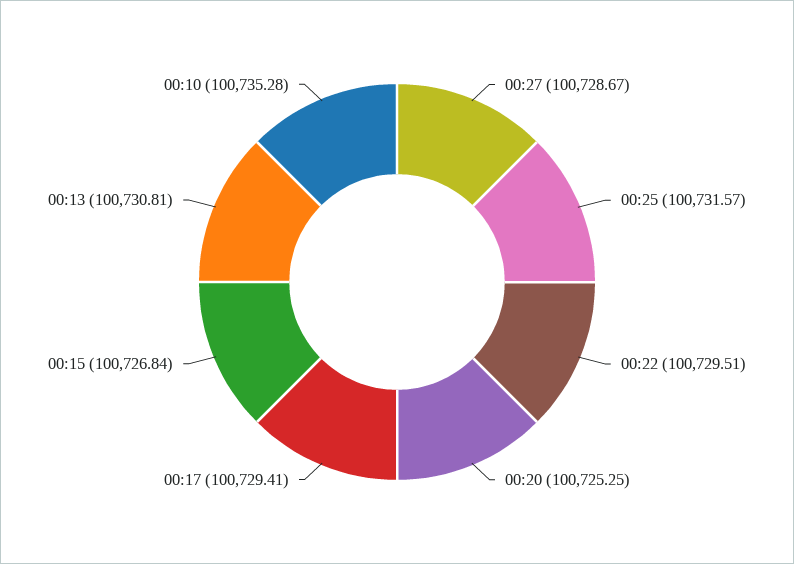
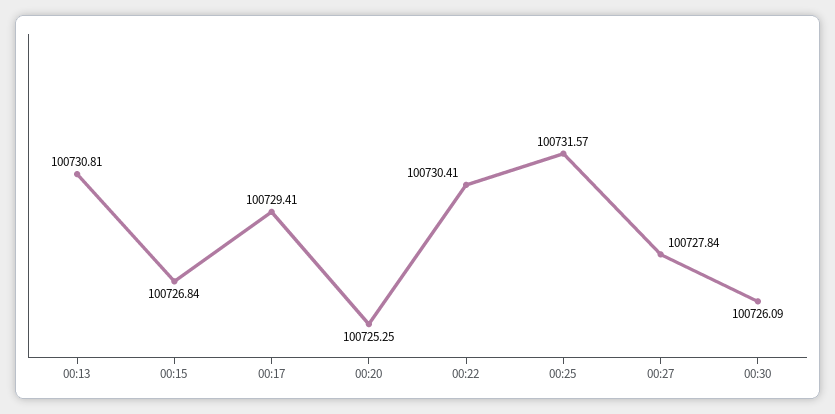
00:27: 100728.67 -> 100727.84
00:22: 100729.51 -> 100730.41
00:10: 100735.28 -> none
00:30: none -> 100726.09

